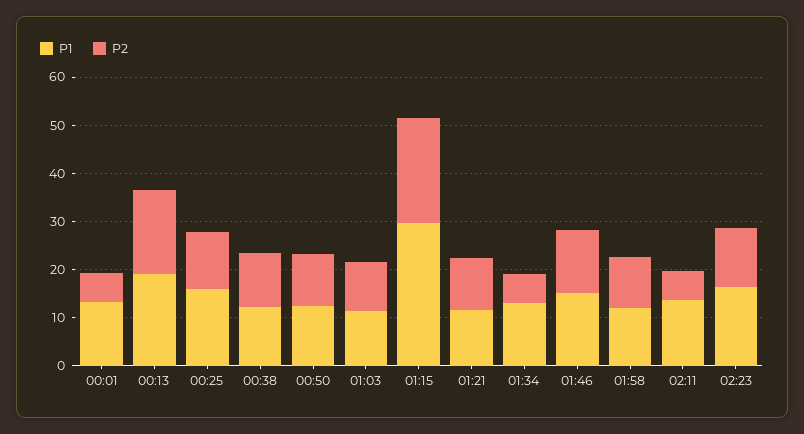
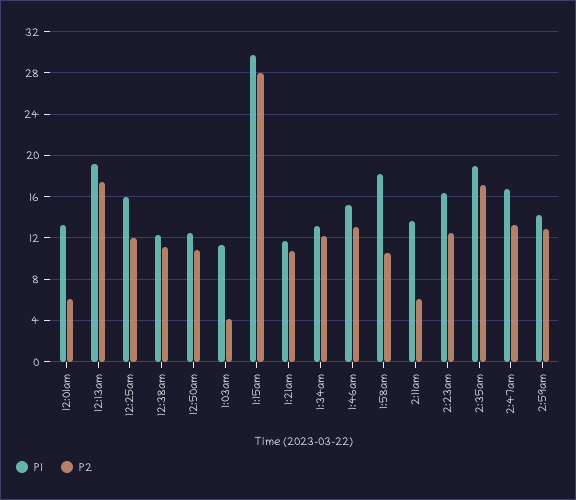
P2, 01:03: 10 -> 4
P2, 01:15: 22 -> 28
P2, 01:34: 6 -> 12
P1, 01:58: 12 -> 18
P1, 2:35am: none -> 19
P2, 2:35am: none -> 17
P1, 2:47am: none -> 17
P2, 2:47am: none -> 13
P1, 2:59am: none -> 14
P2, 2:59am: none -> 13

